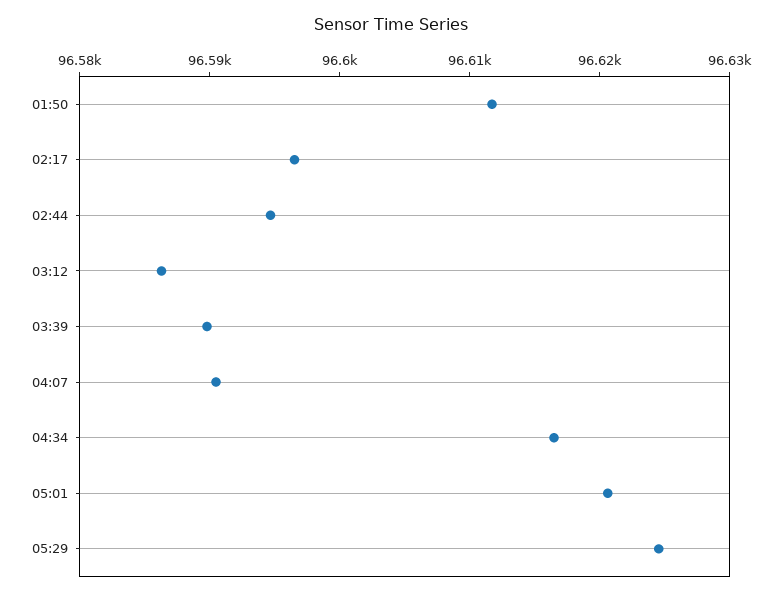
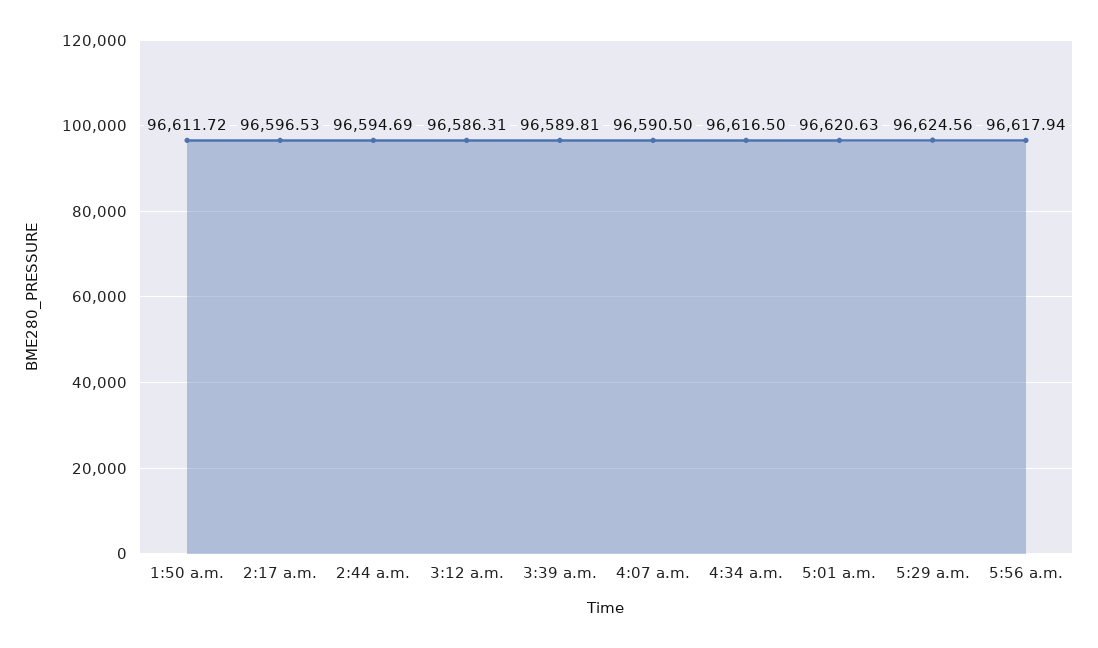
5:56 a.m.: none -> 96617.94

